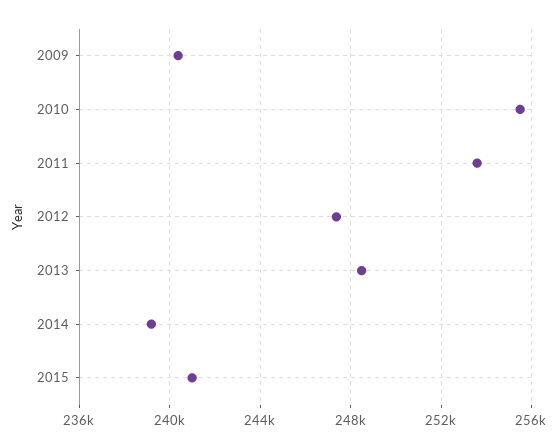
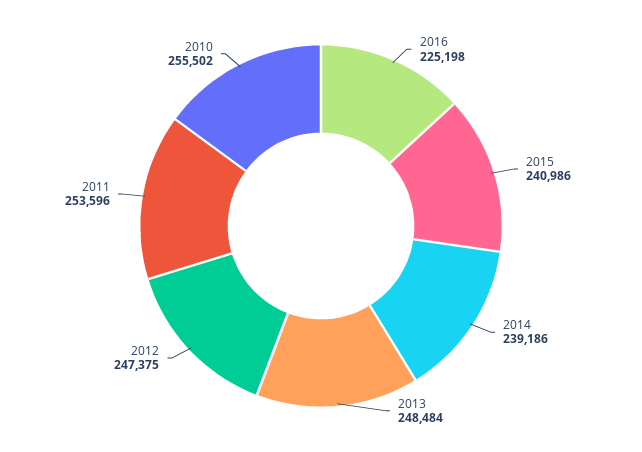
2009: 240500 -> none
2016: none -> 225198

